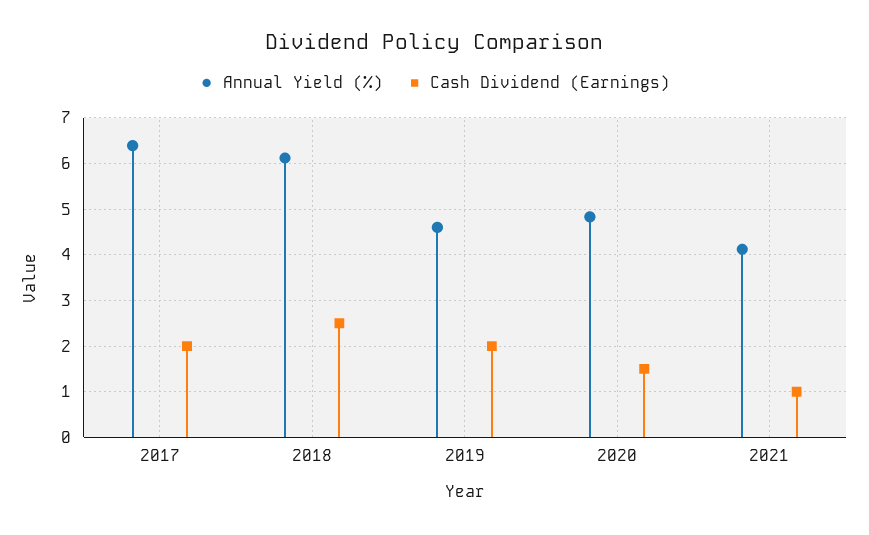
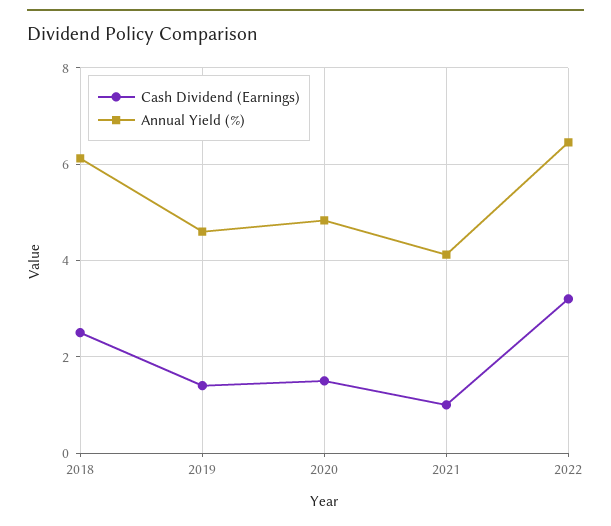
Annual Yield (%), 2017: 6.4 -> none
Cash Dividend (Earnings), 2017: 2 -> none
Cash Dividend (Earnings), 2019: 2 -> 1.4
Cash Dividend (Earnings), 2022: none -> 3.2
Annual Yield (%), 2022: none -> 6.4

